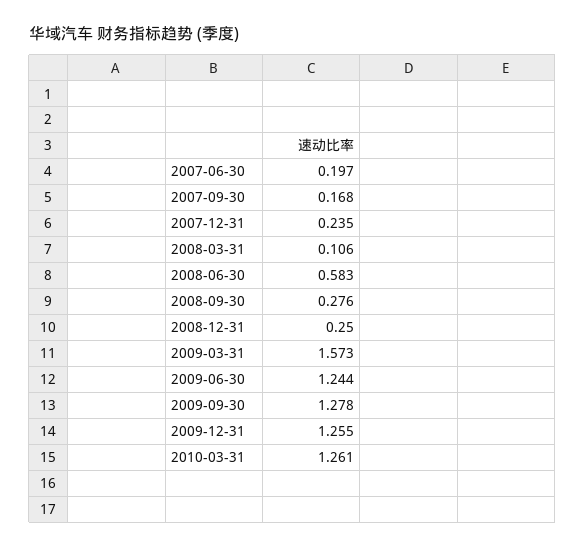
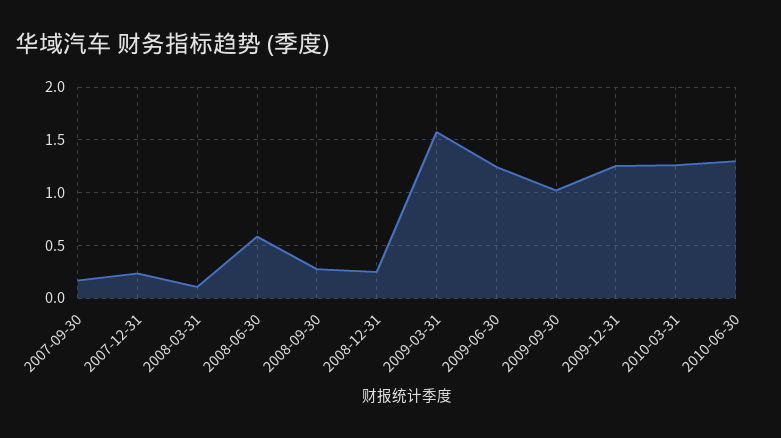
2007-06-30: 0.197 -> none
2009-09-30: 1.278 -> 1
2010-06-30: none -> 1.3

